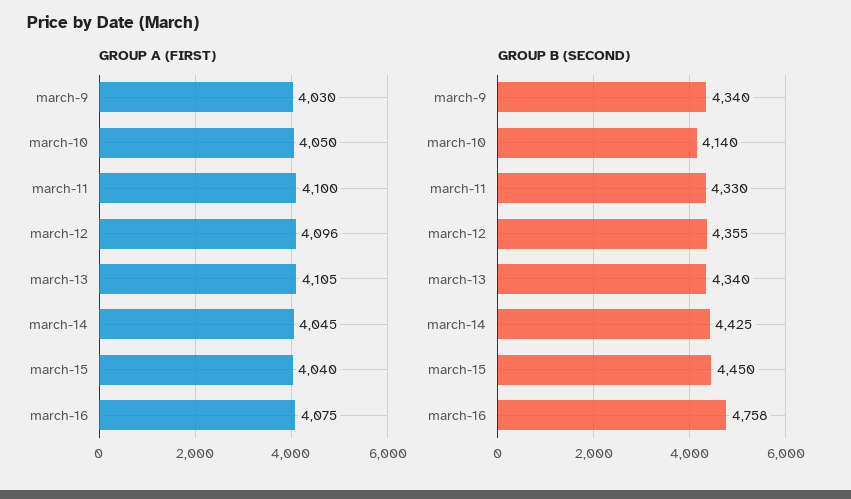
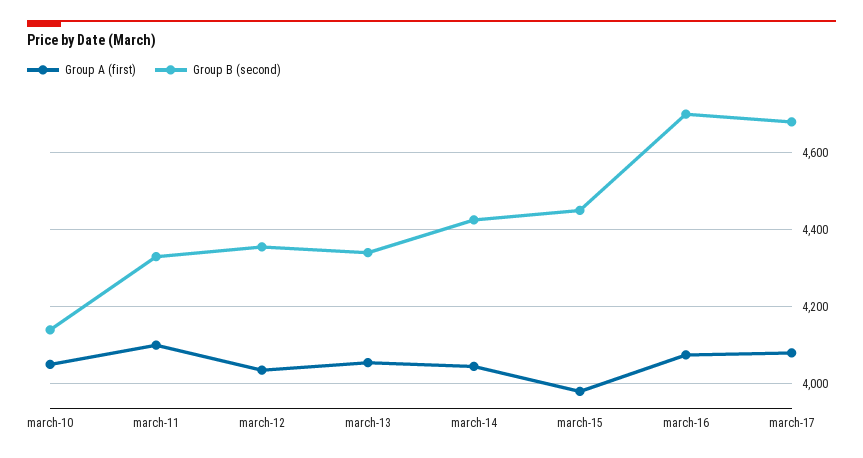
GROUP A (FIRST), march-9: 4030 -> none
GROUP A (FIRST), march-12: 4096 -> 4040
GROUP A (FIRST), march-13: 4105 -> 4060
GROUP A (FIRST), march-15: 4040 -> 3980
GROUP B (SECOND), march-9: 4340 -> none
GROUP B (SECOND), march-16: 4758 -> 4700
GROUP A (FIRST), march-17: none -> 4080
GROUP B (SECOND), march-17: none -> 4680

